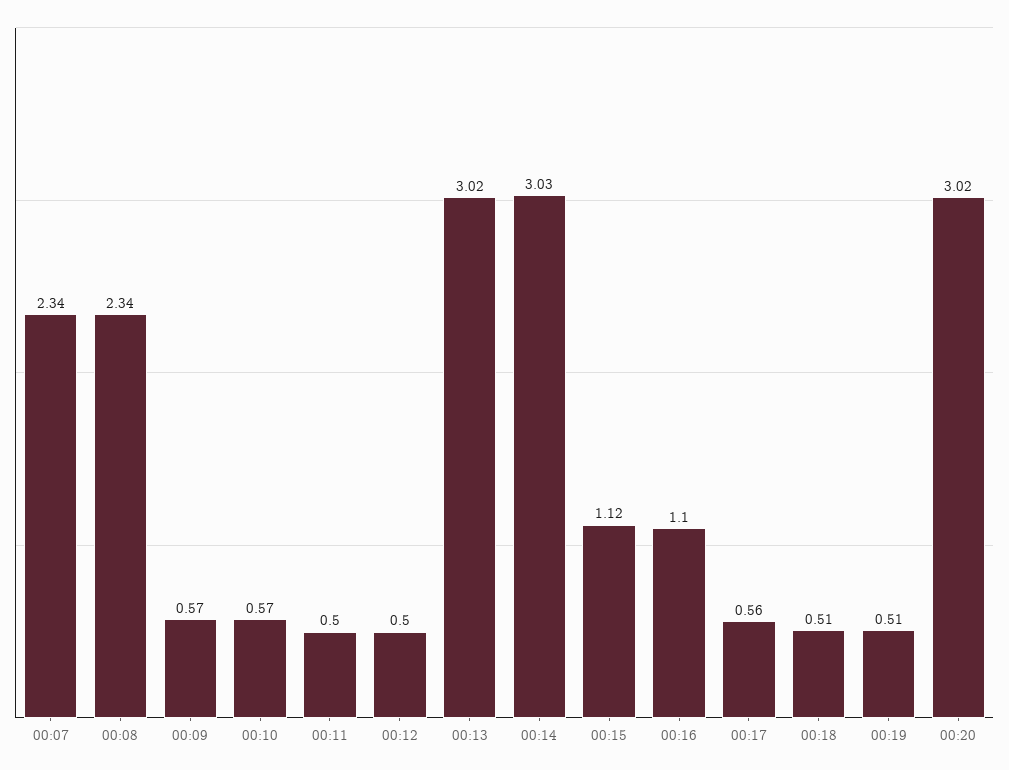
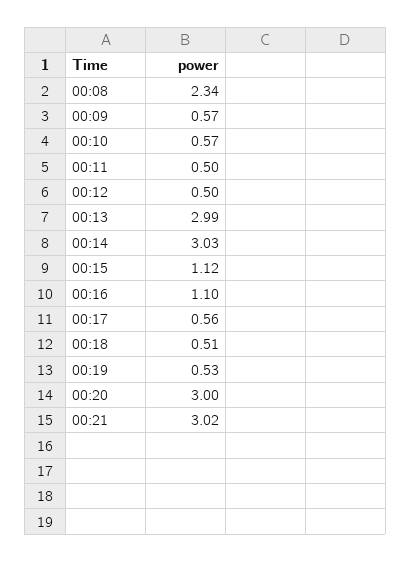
00:07: 2.34 -> none
00:13: 3.02 -> 2.99
00:19: 0.51 -> 0.53
00:20: 3.02 -> 3
00:21: none -> 3.02

